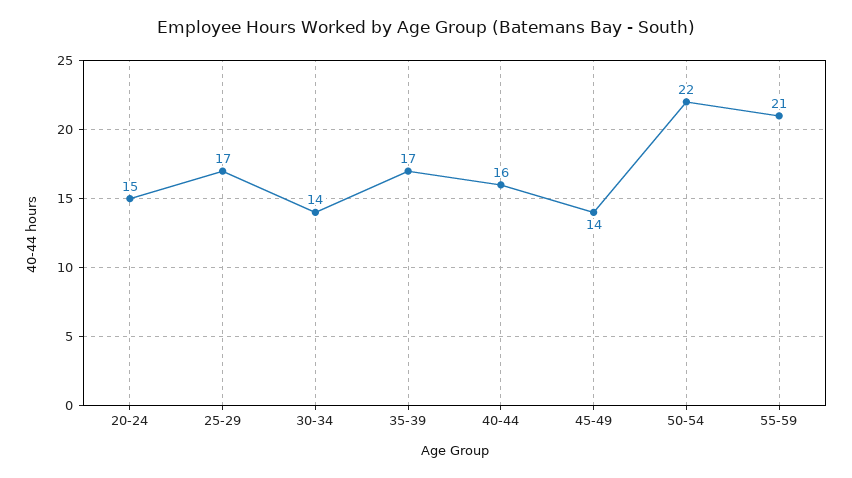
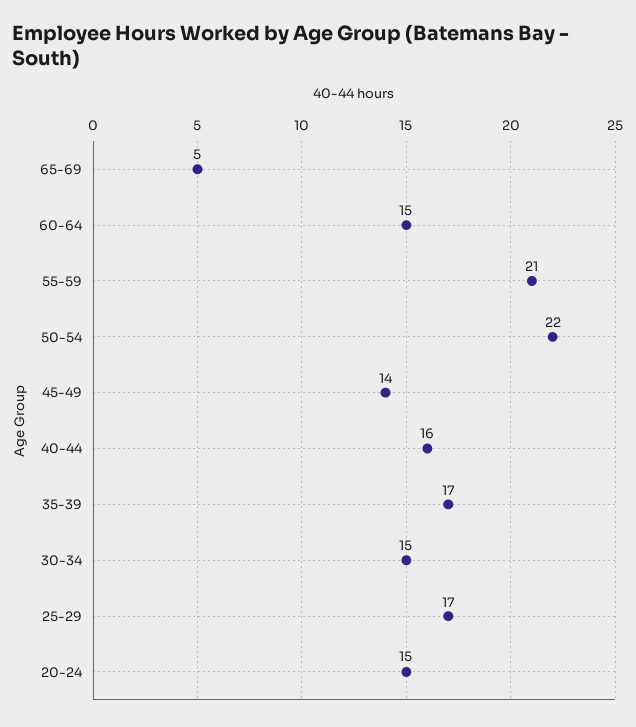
30-34: 14 -> 15
65-69: none -> 5
60-64: none -> 15

